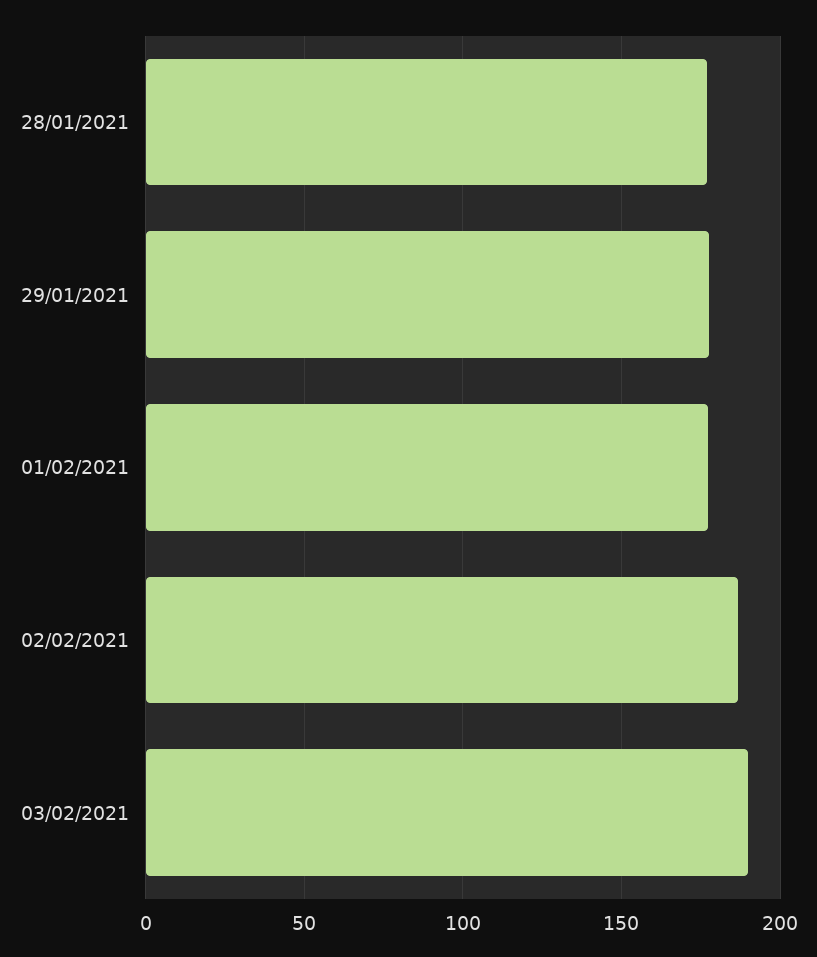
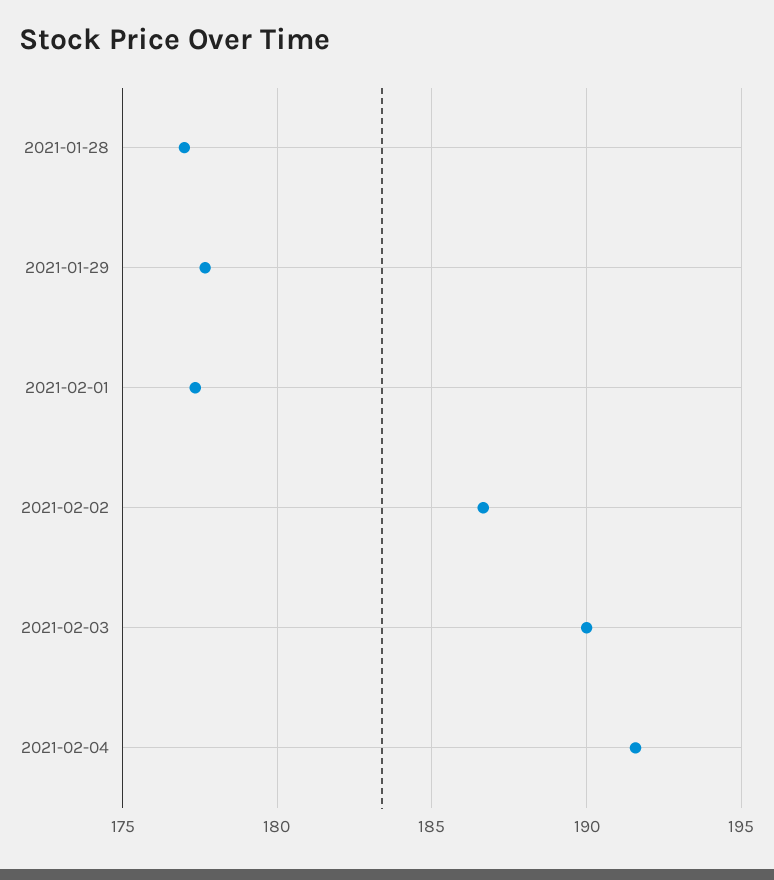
2021-02-04: none -> 191.5

